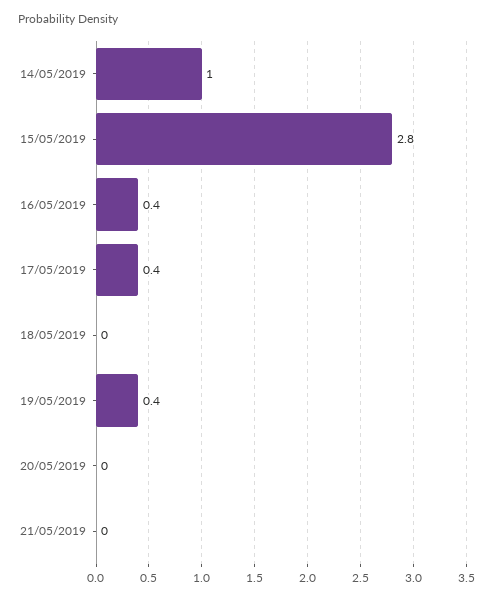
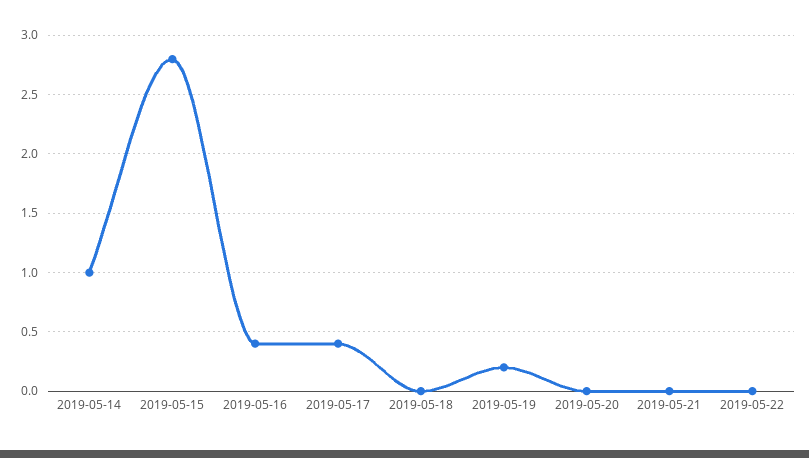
19/05/2019: 0.4 -> 0.2
2019-05-22: none -> 0

